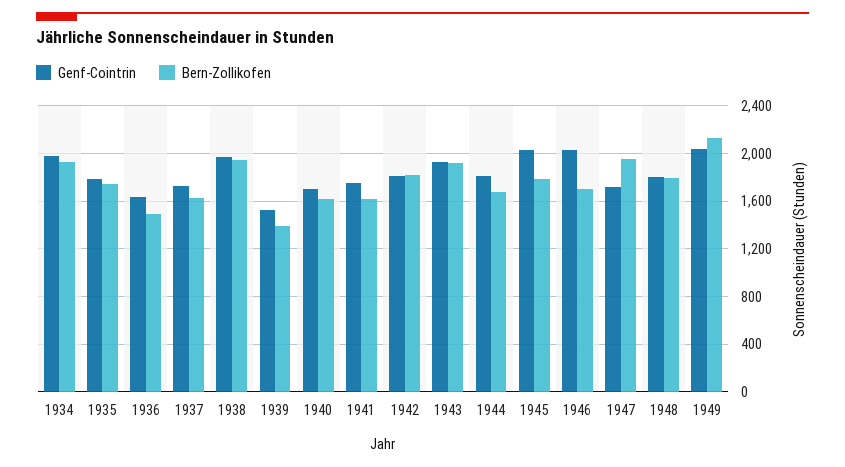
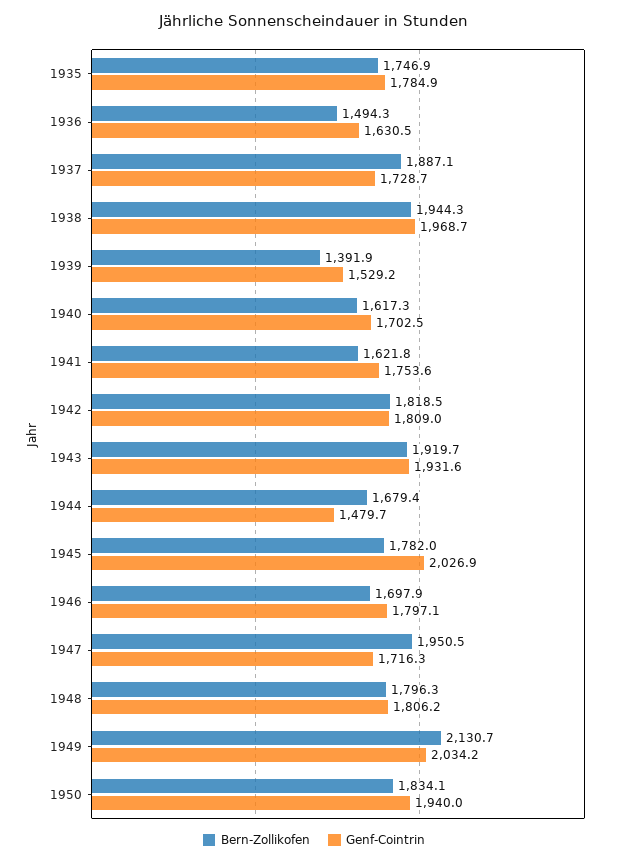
Genf-Cointrin, 1934: 2000 -> none
Bern-Zollikofen, 1934: 1900 -> none
Bern-Zollikofen, 1937: 1600 -> 1887.1
Genf-Cointrin, 1944: 1800 -> 1479.7
Genf-Cointrin, 1946: 2000 -> 1797.1
Bern-Zollikofen, 1950: none -> 1834.1
Genf-Cointrin, 1950: none -> 1940

